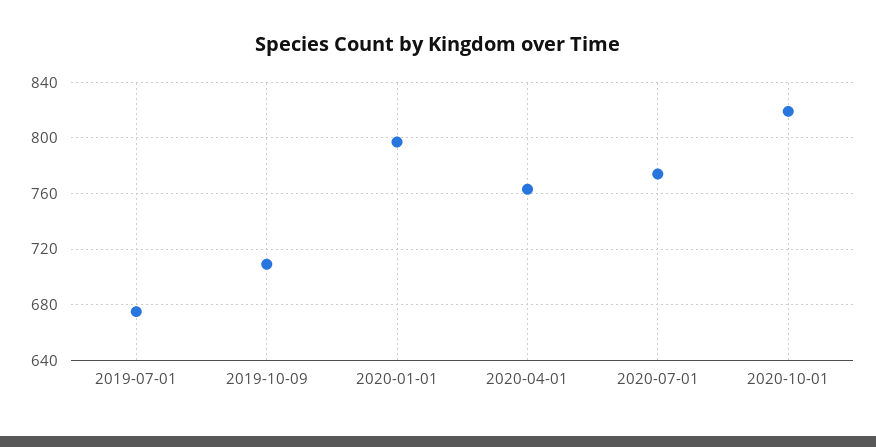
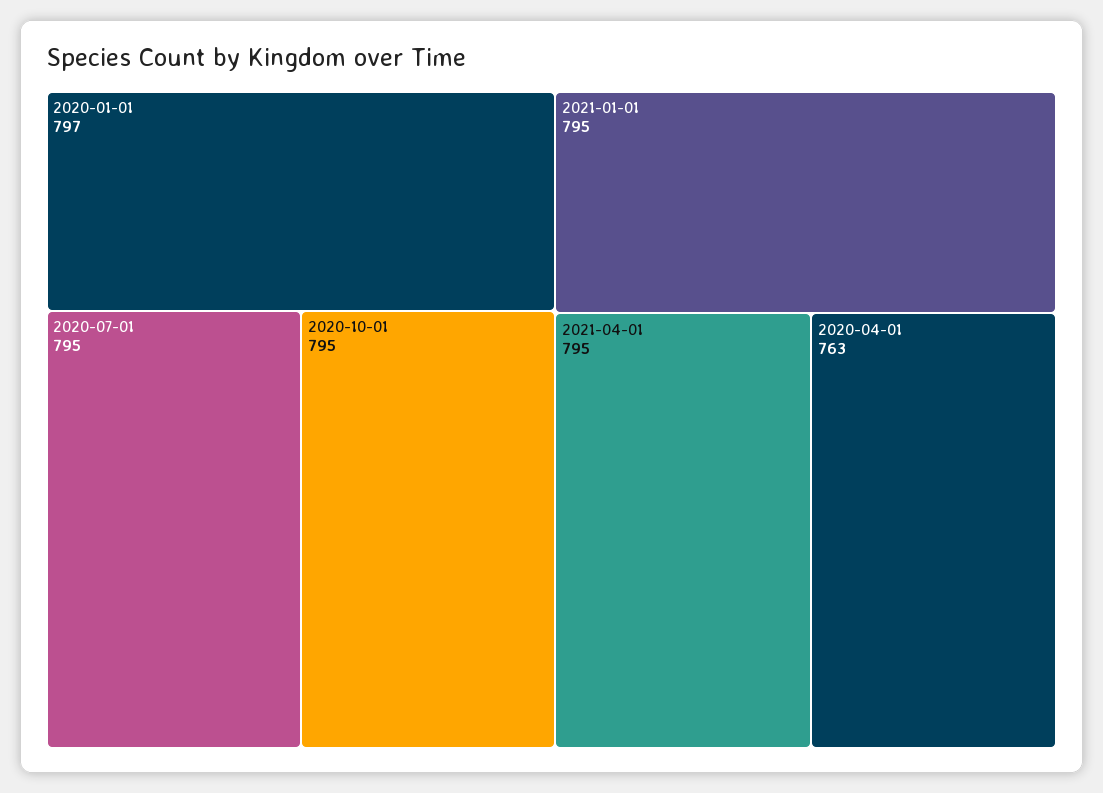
2019-07-01: 675 -> none
2019-10-09: 710 -> none
2020-07-01: 775 -> 795
2020-10-01: 820 -> 795
2021-01-01: none -> 795
2021-04-01: none -> 795

